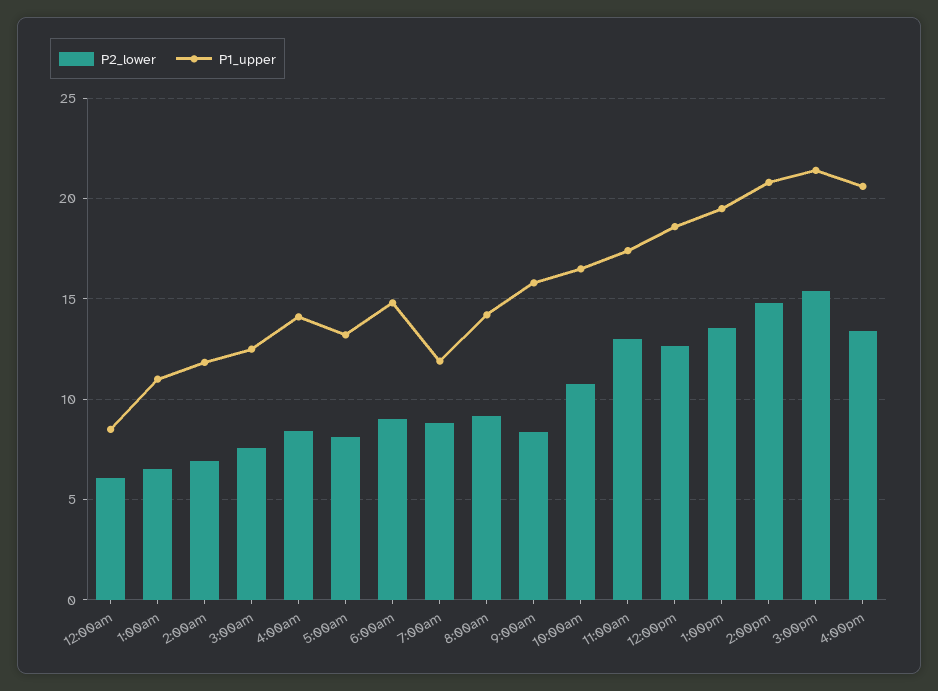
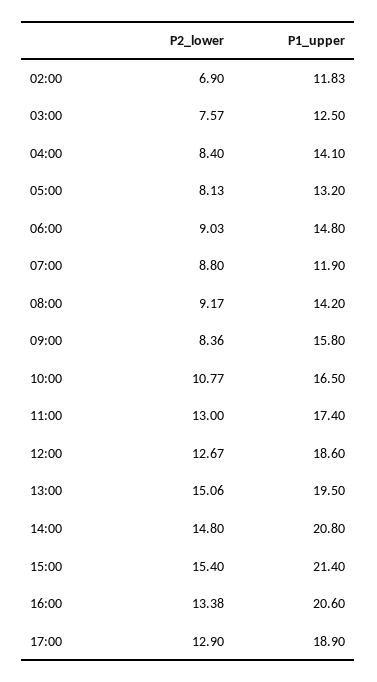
P2_lower, 12:00am: 6 -> none
P1_upper, 12:00am: 8.5 -> none
P2_lower, 1:00am: 6.5 -> none
P1_upper, 1:00am: 11 -> none
P2_lower, 1:00pm: 13.5 -> 15.06
P2_lower, 17:00: none -> 12.9
P1_upper, 17:00: none -> 18.9

